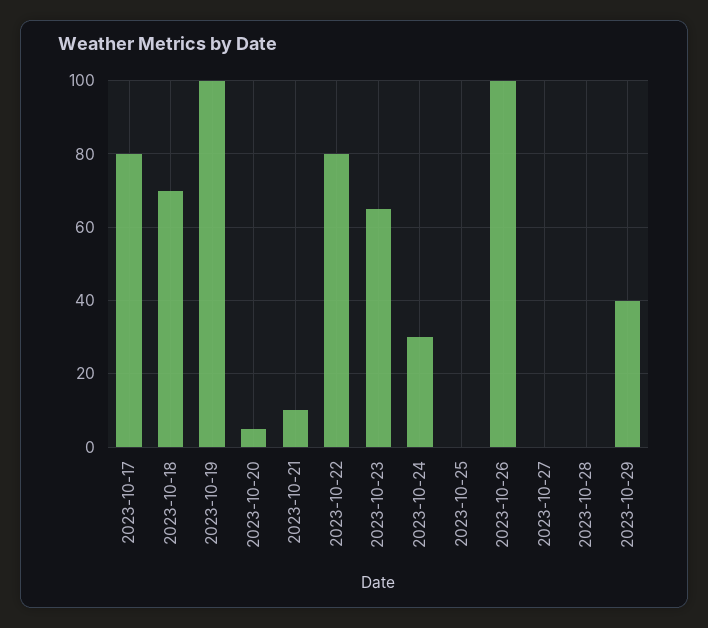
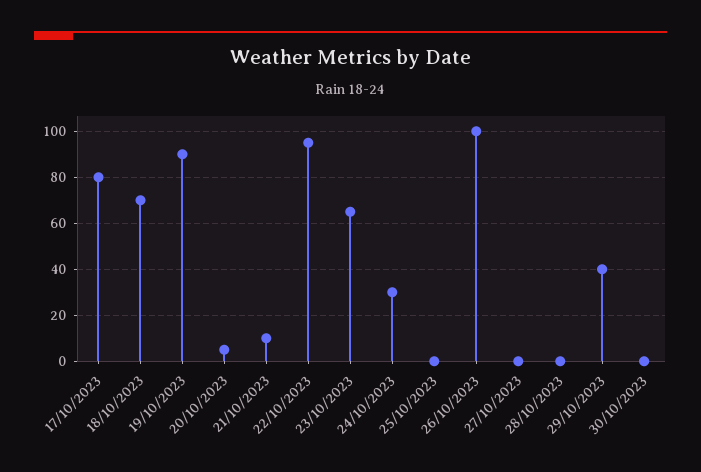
2023-10-19: 100 -> 90
2023-10-22: 80 -> 95
30/10/2023: none -> 0

